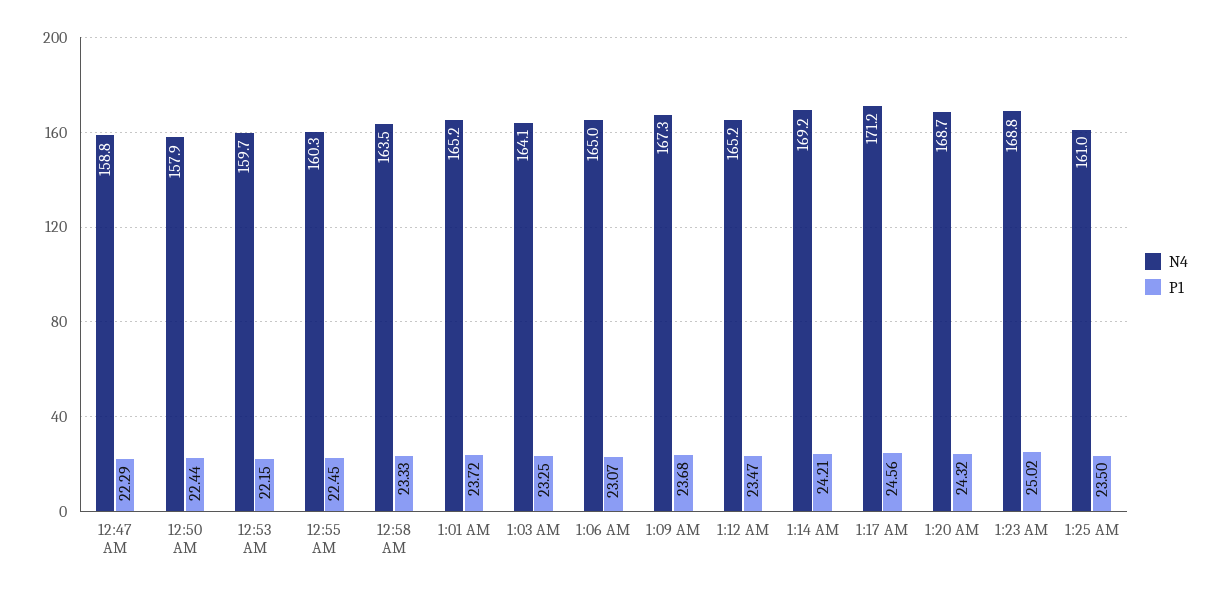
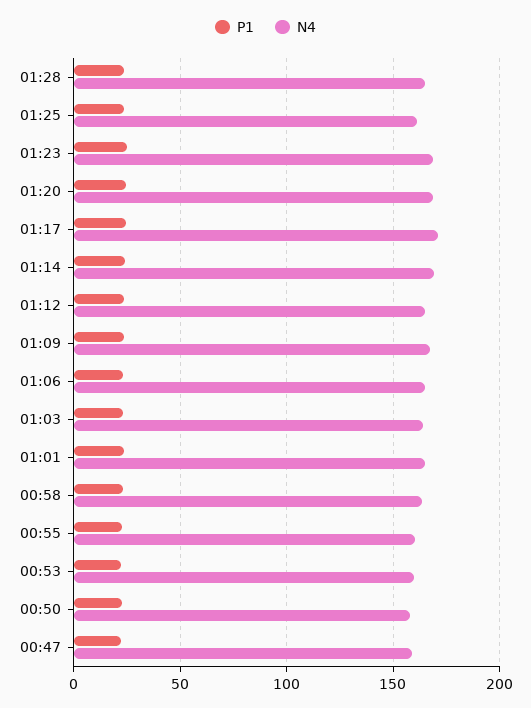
P1, 01:28: none -> 25
N4, 01:28: none -> 165

